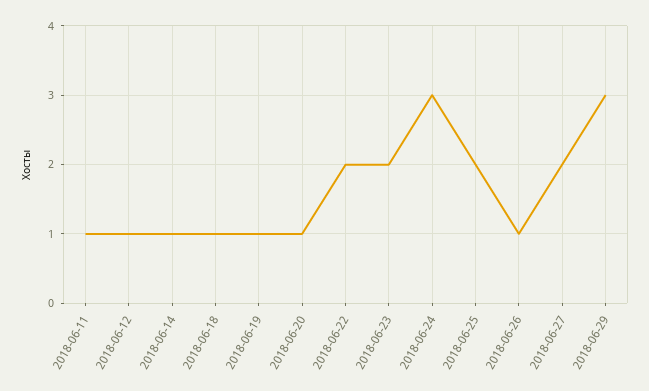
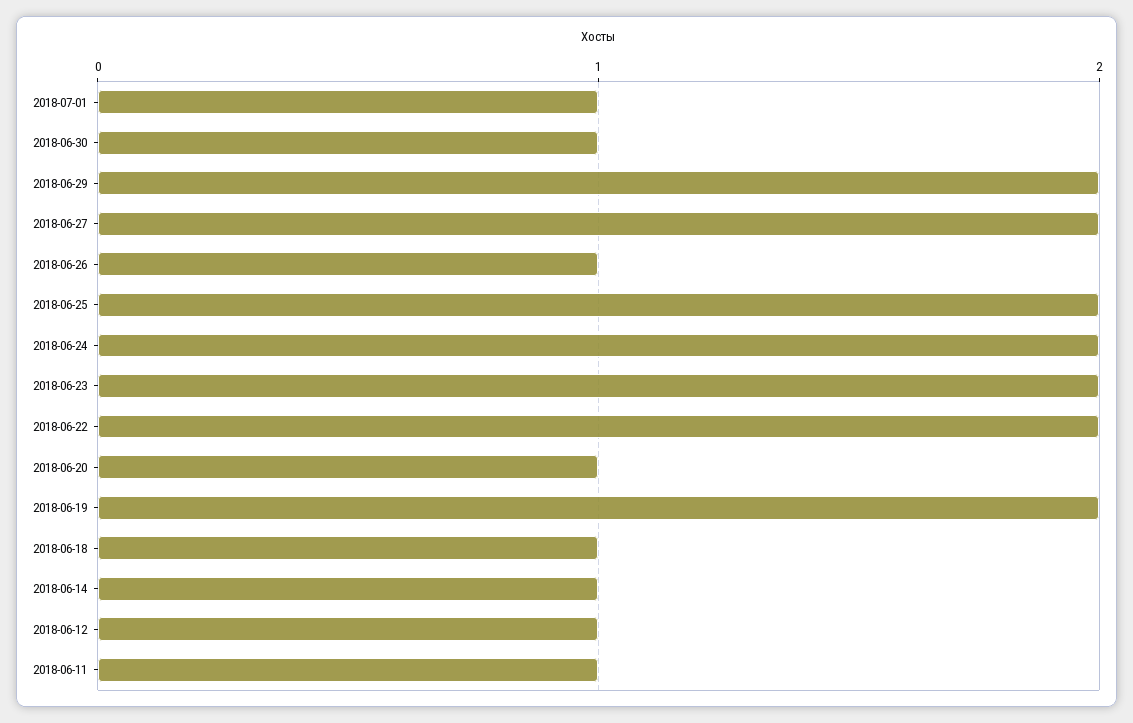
2018-06-19: 1 -> 2
2018-06-24: 3 -> 2
2018-06-29: 3 -> 2
2018-07-01: none -> 1
2018-06-30: none -> 1

